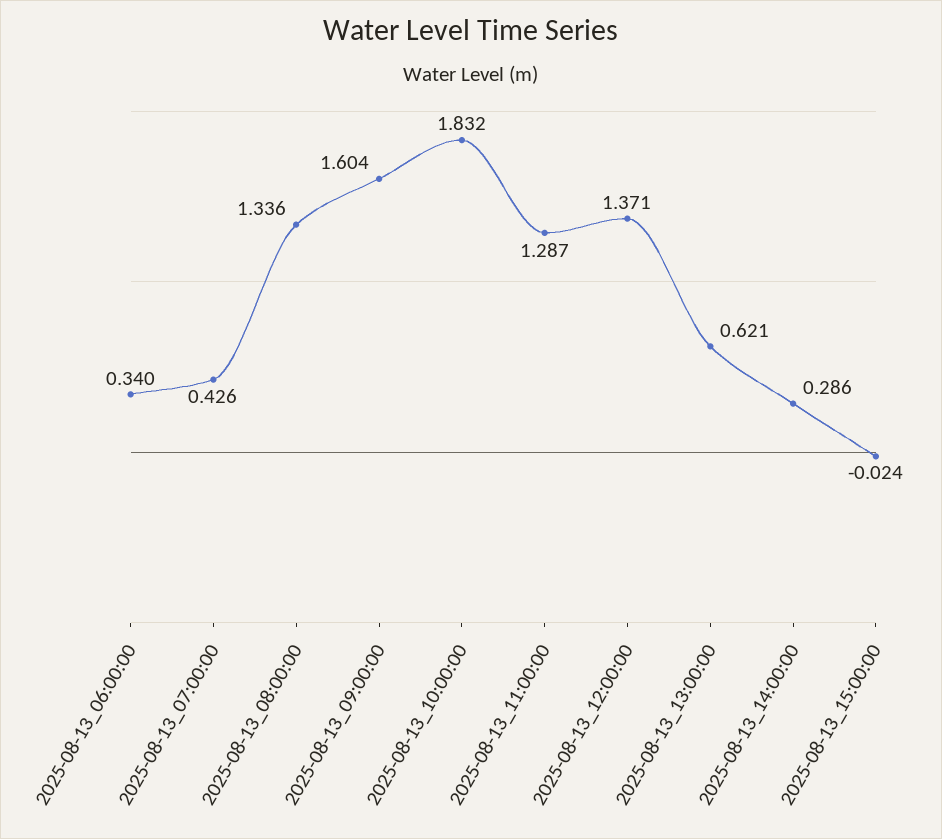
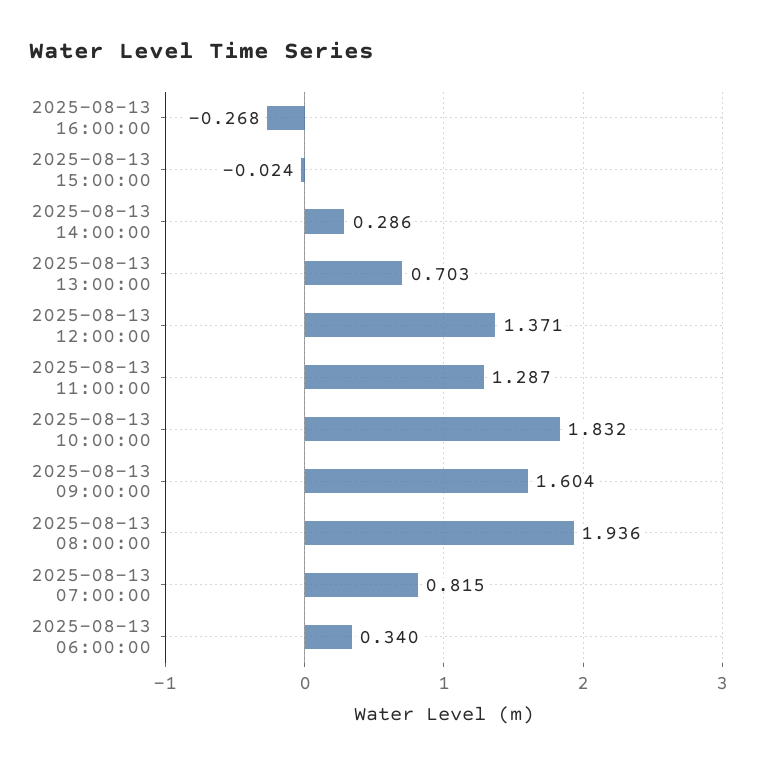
2025-08-13_07:00:00: 0.426 -> 0.815
2025-08-13_08:00:00: 1.336 -> 1.936
2025-08-13_13:00:00: 0.621 -> 0.703
2025-08-13 16:00:00: none -> -0.268

